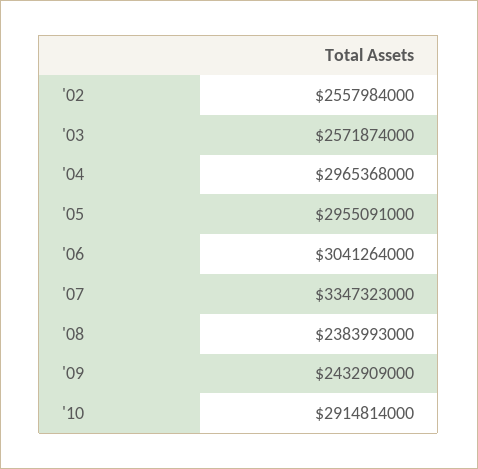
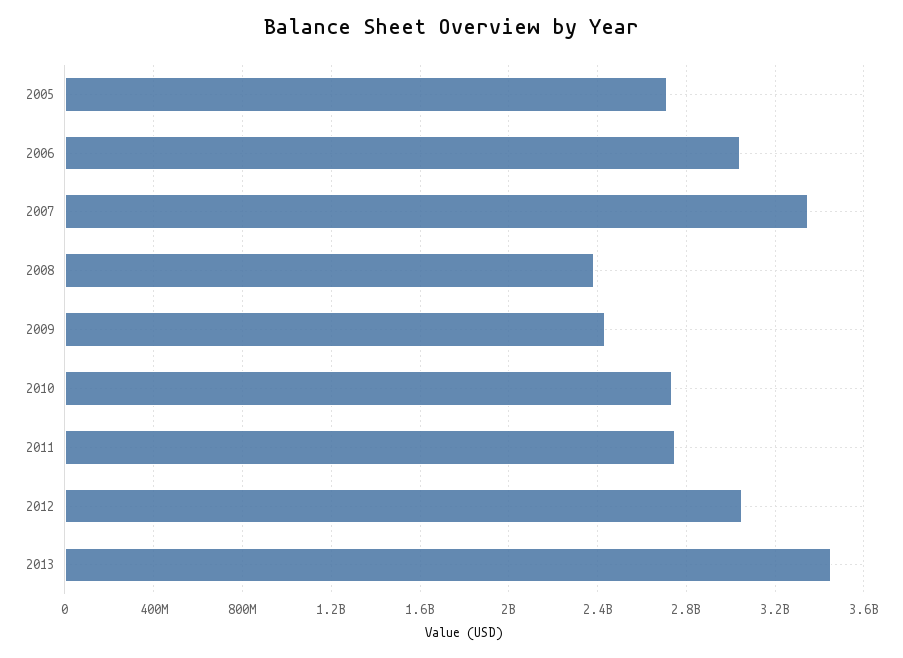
'02: 2557984000 -> none
'03: 2571874000 -> none
'04: 2965368000 -> none
'05: 2955091000 -> 2700000000
'10: 2914814000 -> 2750000000
2011: none -> 2750000000
2012: none -> 3050000000
2013: none -> 3450000000

